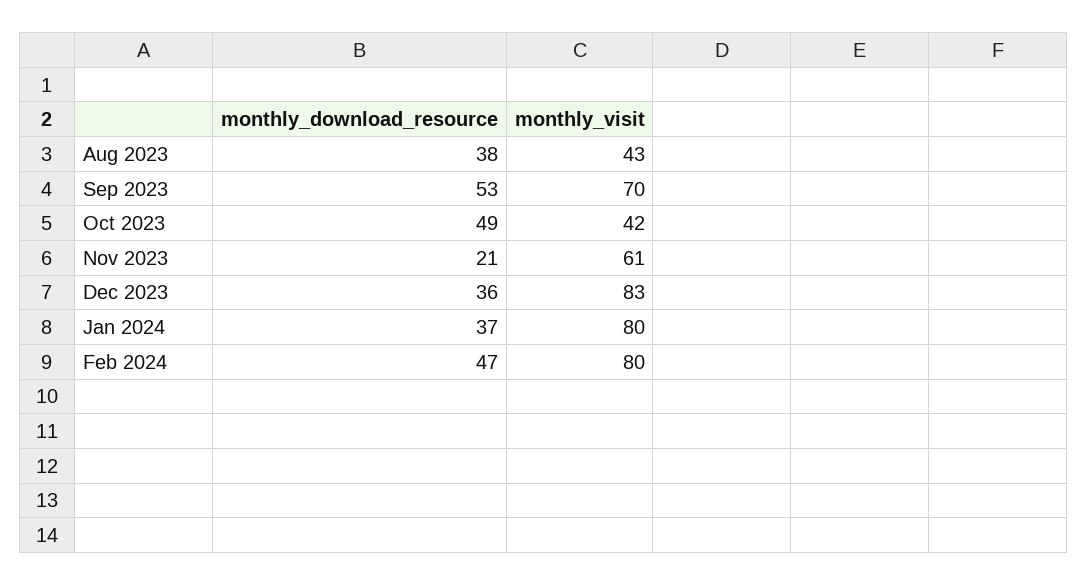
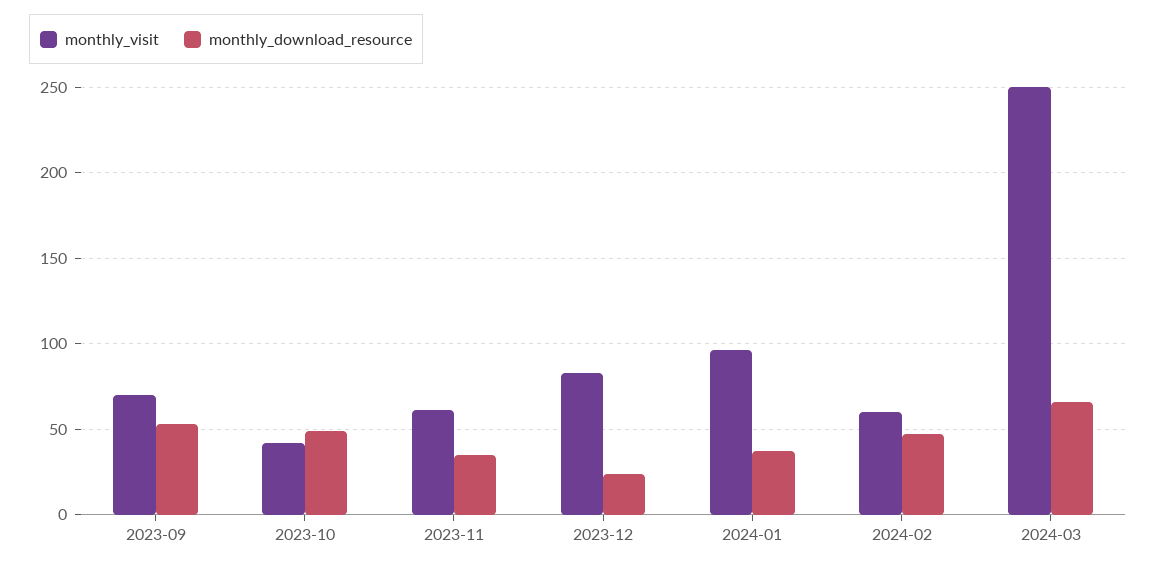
monthly_download_resource, Aug 2023: 38 -> none
monthly_visit, Aug 2023: 43 -> none
monthly_download_resource, Nov 2023: 21 -> 35
monthly_download_resource, Dec 2023: 36 -> 25
monthly_visit, Jan 2024: 80 -> 95
monthly_visit, Feb 2024: 80 -> 60
monthly_visit, 2024-03: none -> 250
monthly_download_resource, 2024-03: none -> 65

